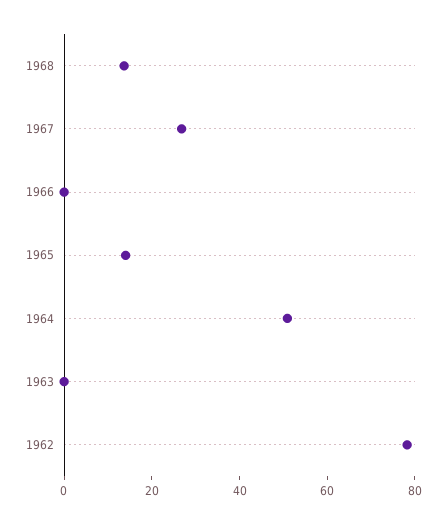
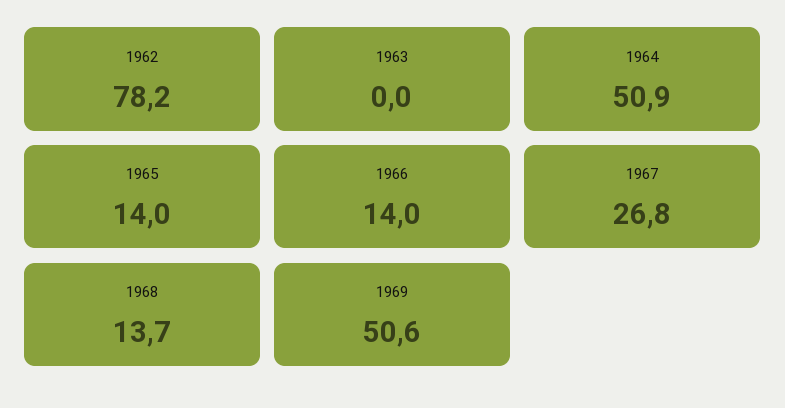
1966: 0 -> 14
1969: none -> 50.6

